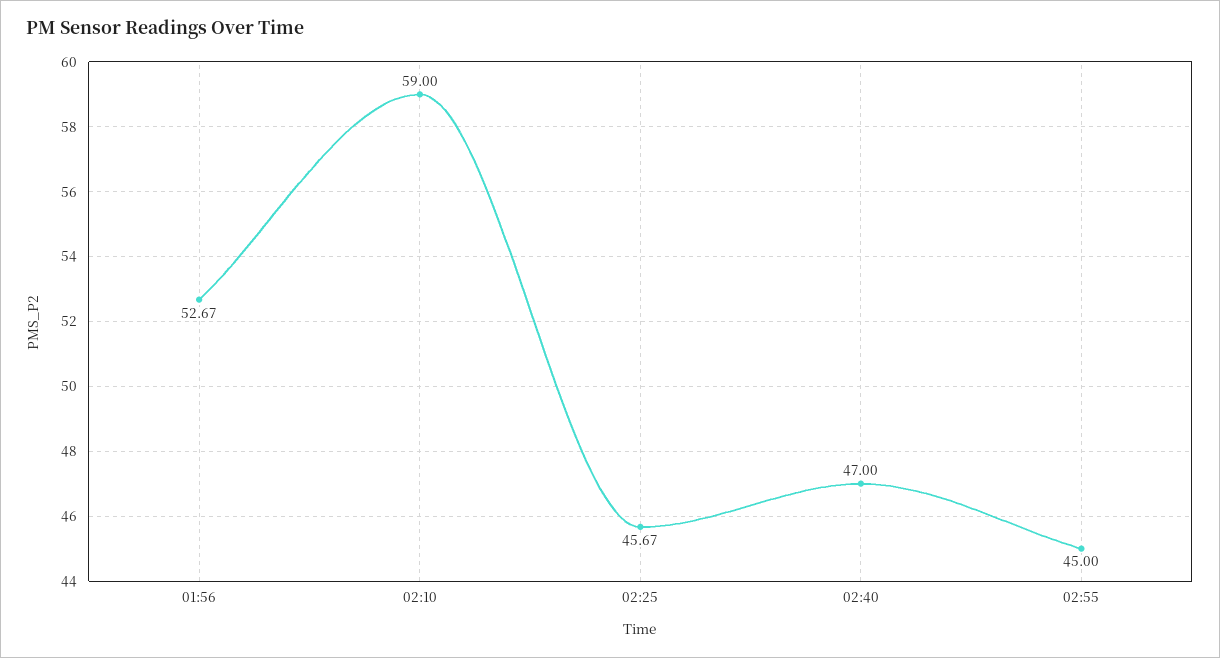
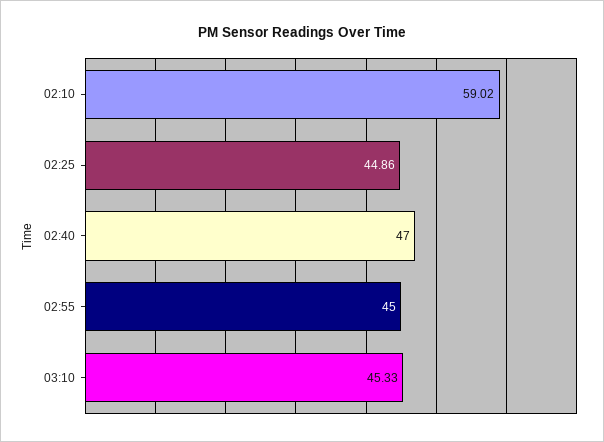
01:56: 52.67 -> none
02:10: 59 -> 59.02
02:25: 45.67 -> 44.86
03:10: none -> 45.33

